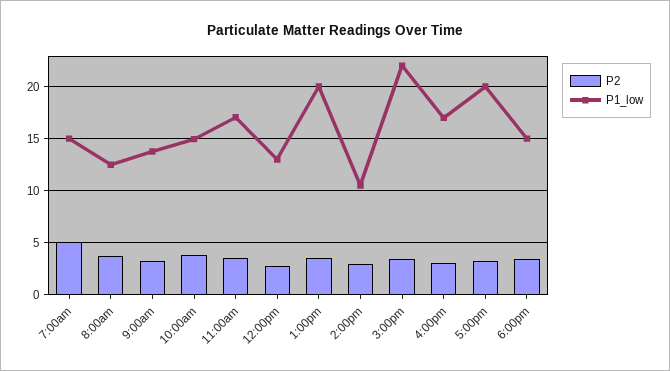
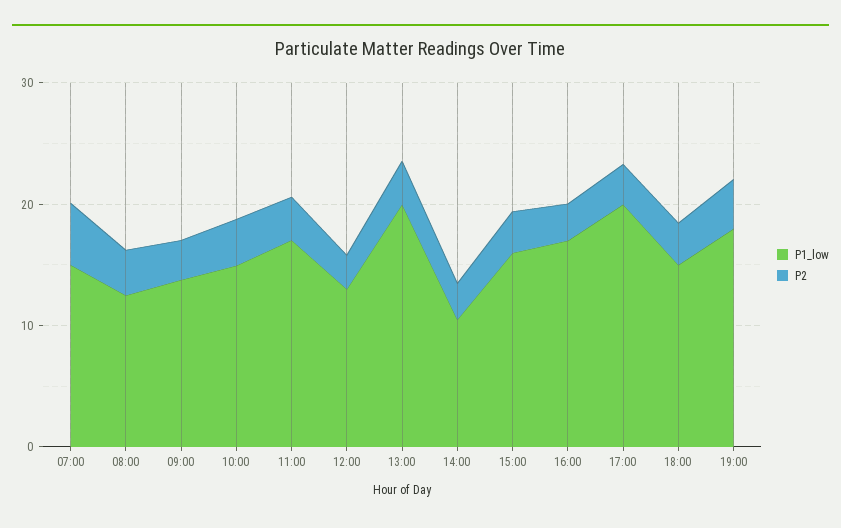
P1_low, 3:00pm: 22 -> 16
P1_low, 19:00: none -> 18
P2, 19:00: none -> 4

